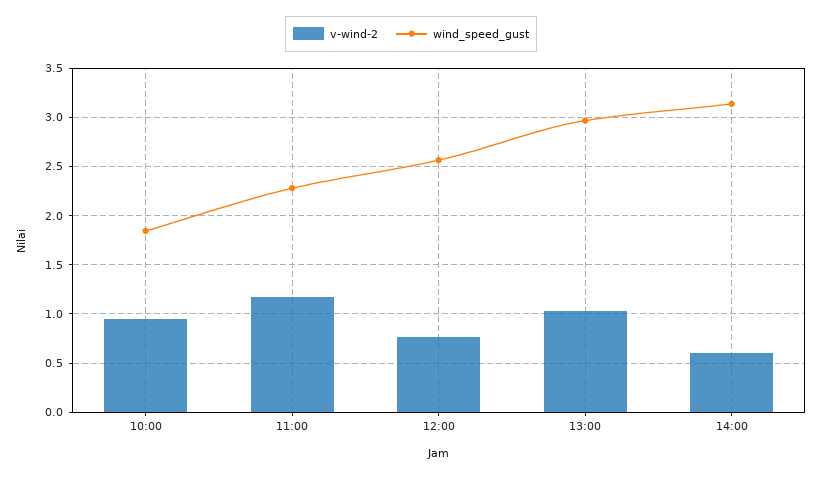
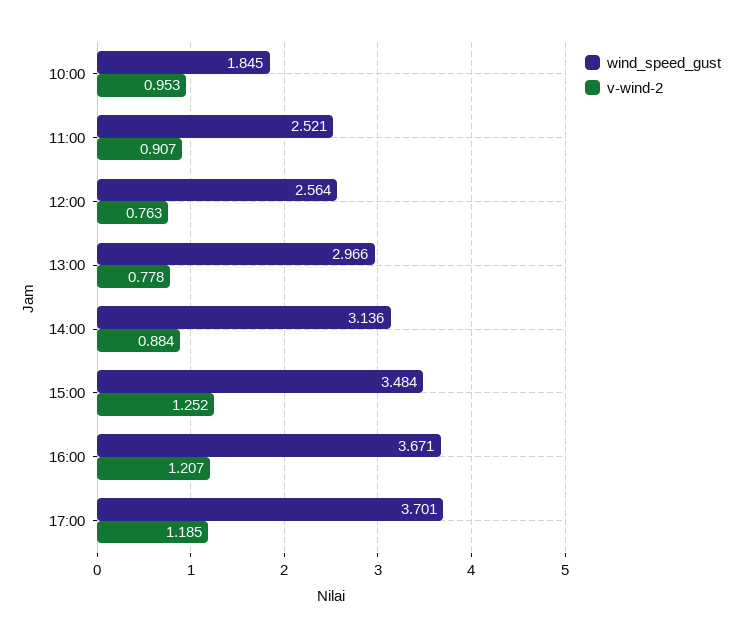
v-wind-2, 11:00: 1.2 -> 0.907
wind_speed_gust, 11:00: 2.3 -> 2.521
v-wind-2, 13:00: 1 -> 0.778
v-wind-2, 14:00: 0.6 -> 0.884
wind_speed_gust, 15:00: none -> 3.484
v-wind-2, 15:00: none -> 1.252
wind_speed_gust, 16:00: none -> 3.671
v-wind-2, 16:00: none -> 1.207
wind_speed_gust, 17:00: none -> 3.701
v-wind-2, 17:00: none -> 1.185

